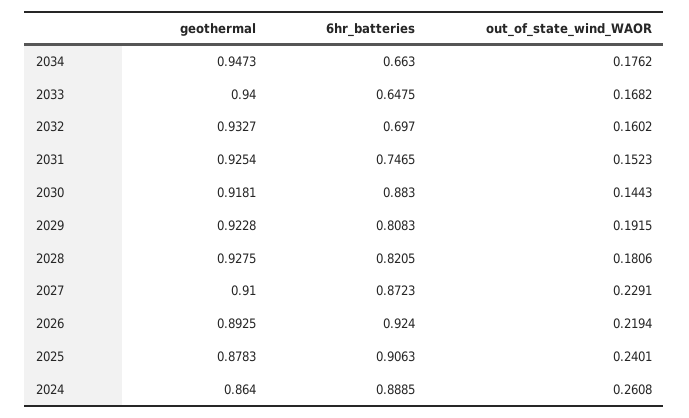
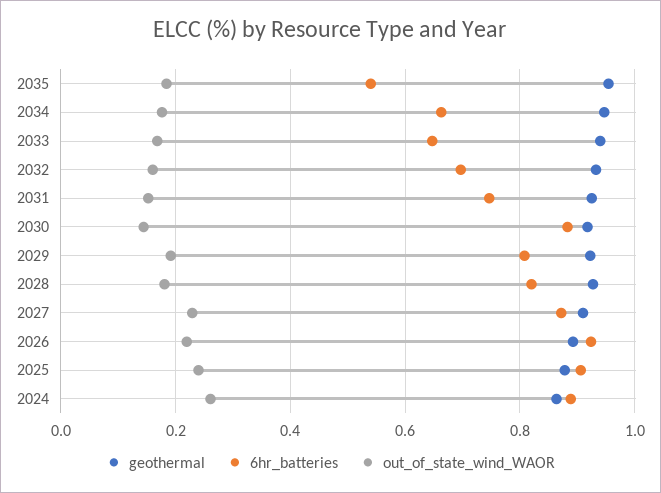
geothermal, 2035: none -> 0.96
6hr_batteries, 2035: none -> 0.54
out_of_state_wind_WAOR, 2035: none -> 0.18

